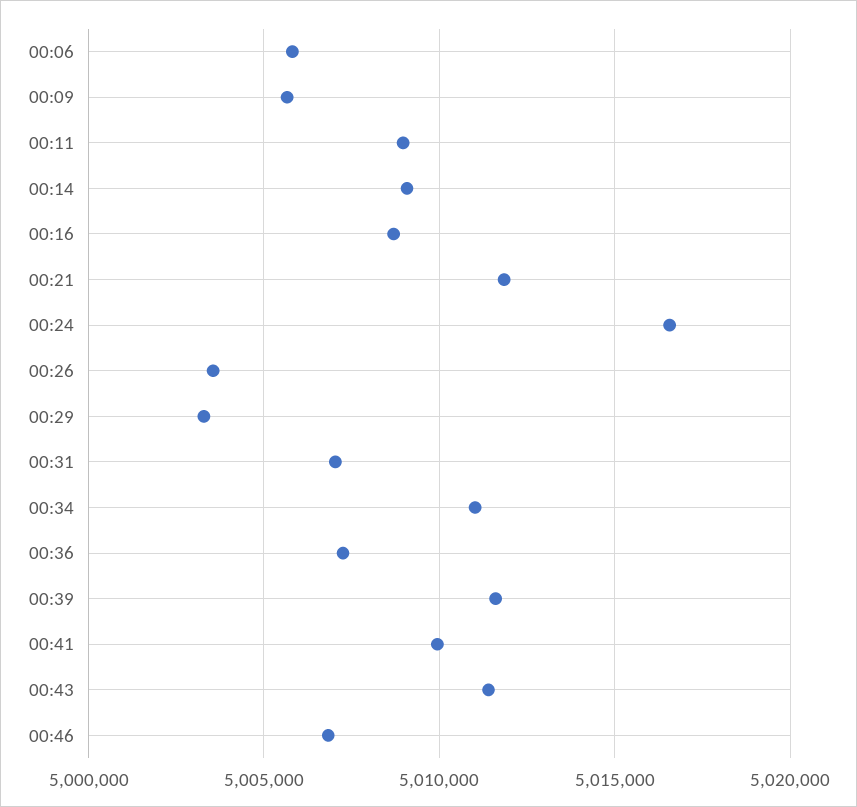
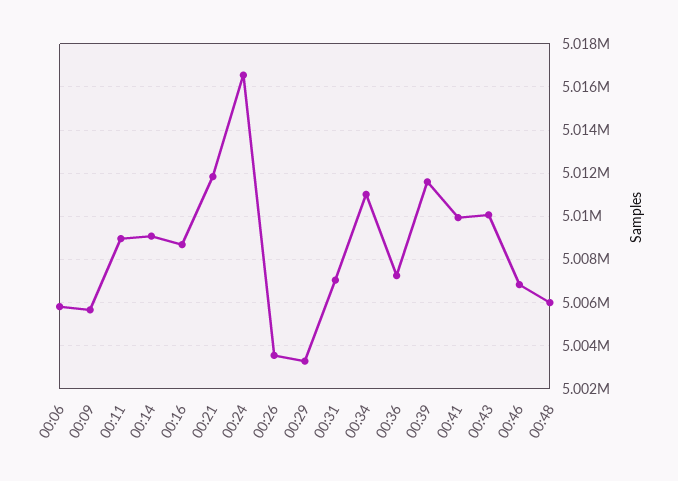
00:43: 5011500 -> 5010000
00:48: none -> 5006000

